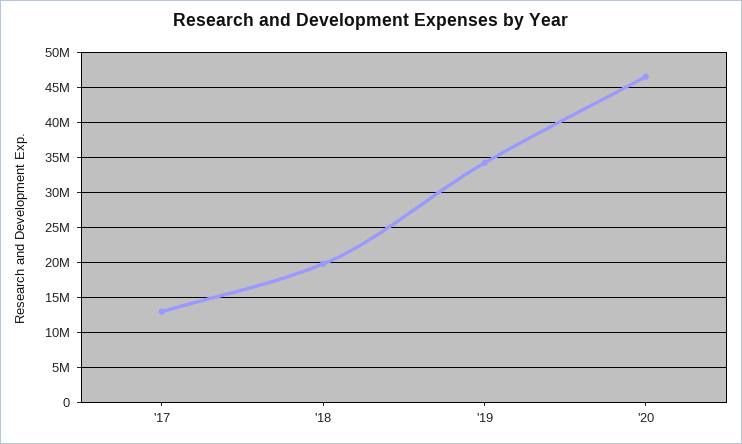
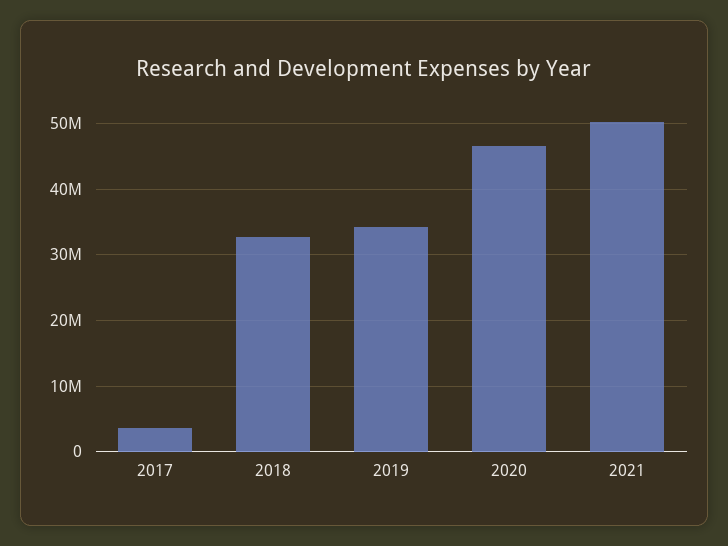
'17: 13000000 -> 4000000
'18: 20000000 -> 33000000
2021: none -> 50000000

